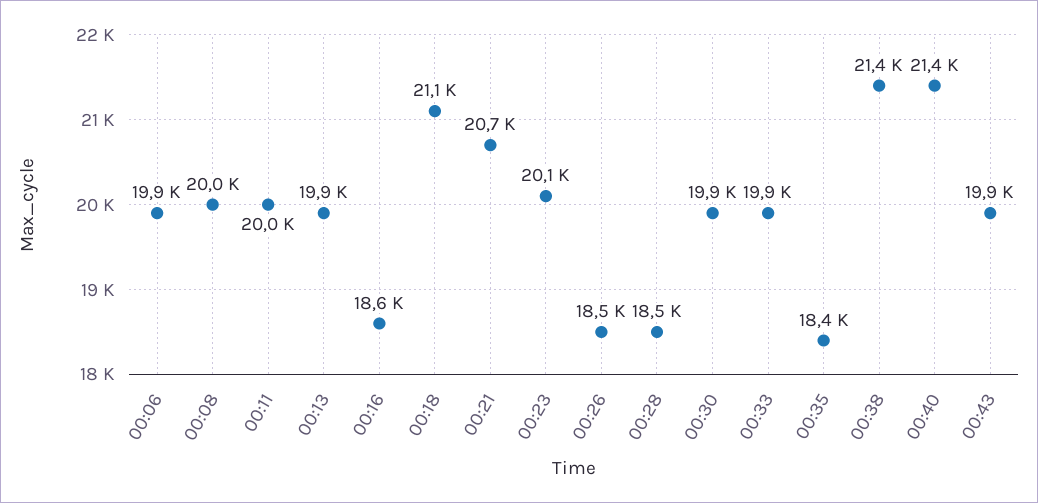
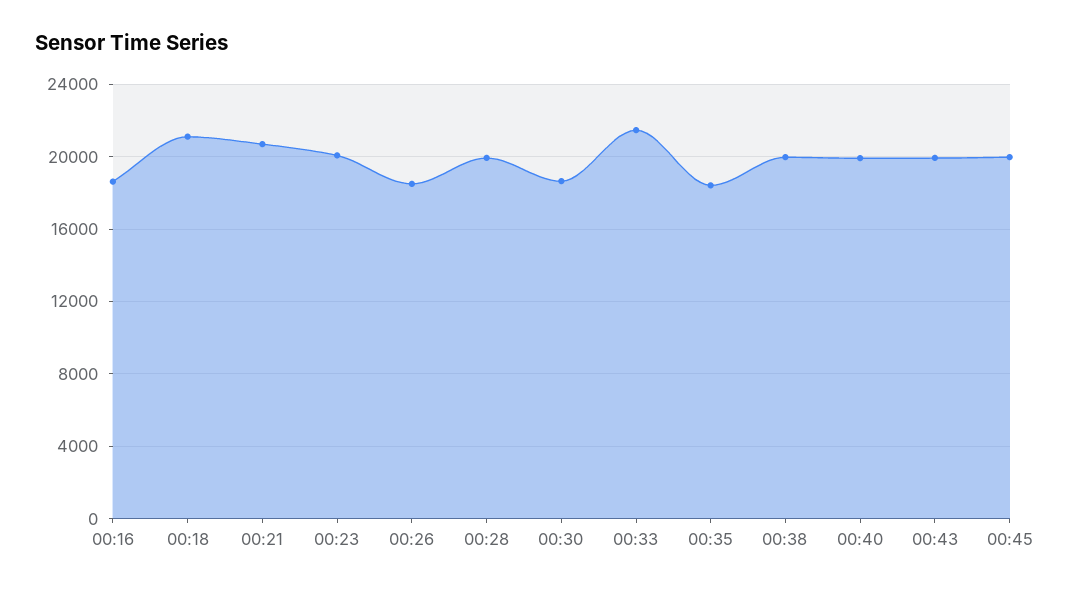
00:06: 19900 -> none
00:08: 20000 -> none
00:11: 20000 -> none
00:13: 19900 -> none
00:28: 18500 -> 20000
00:30: 19900 -> 18500
00:33: 19900 -> 21500
00:38: 21400 -> 20000
00:40: 21400 -> 20000
00:45: none -> 20000

